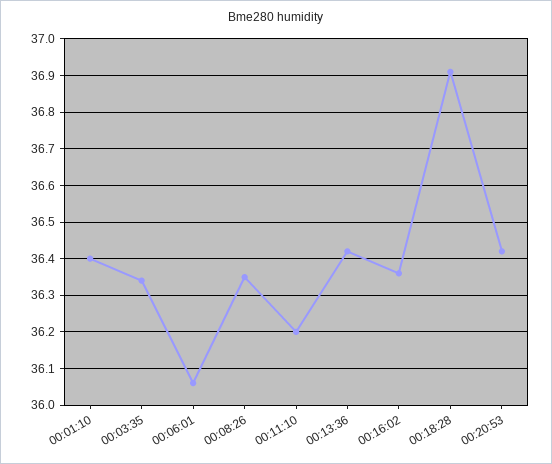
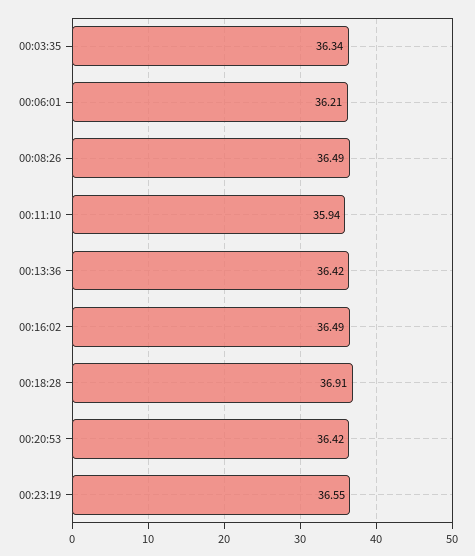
00:01:10: 36.4 -> none
00:06:01: 36.05 -> 36.21
00:08:26: 36.35 -> 36.49
00:11:10: 36.2 -> 35.94
00:16:02: 36.35 -> 36.49
00:23:19: none -> 36.55

